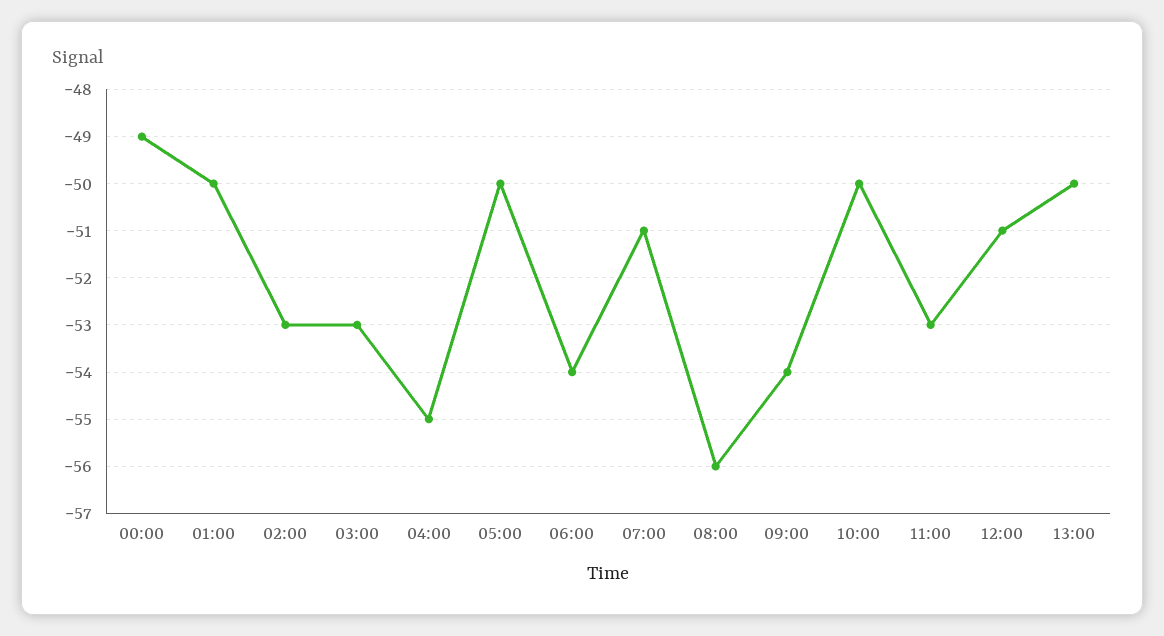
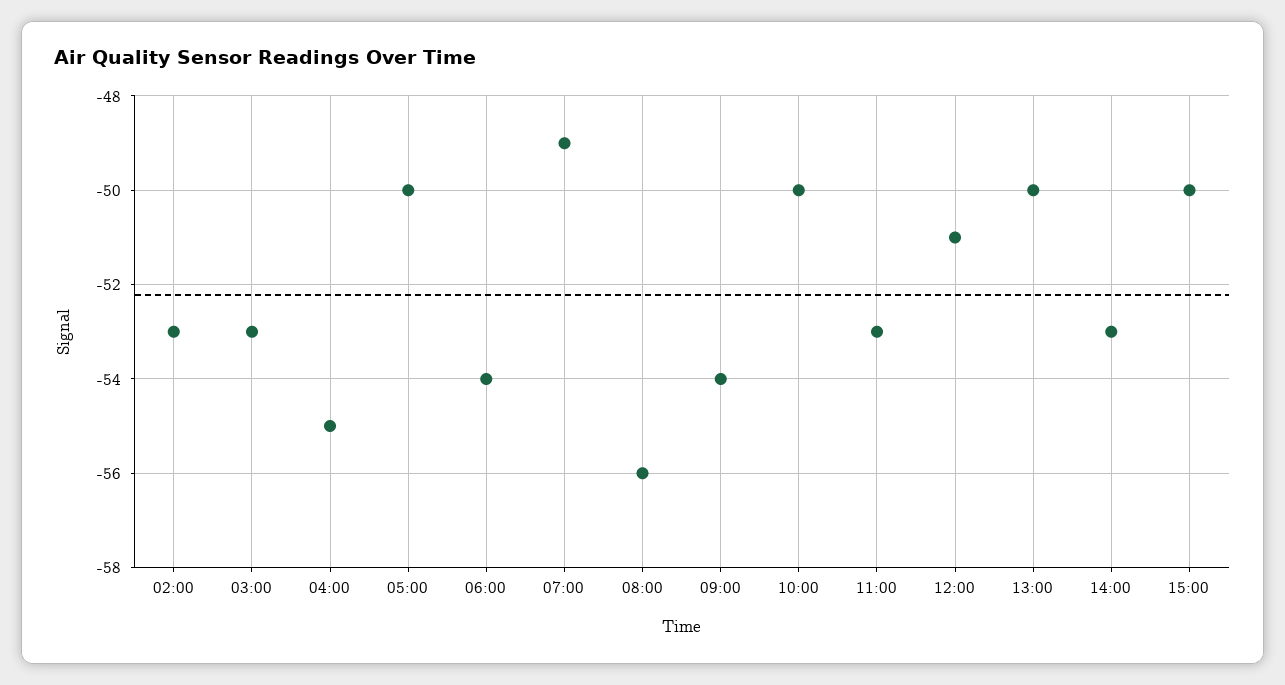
00:00: -49 -> none
01:00: -50 -> none
07:00: -51 -> -49
14:00: none -> -53
15:00: none -> -50

